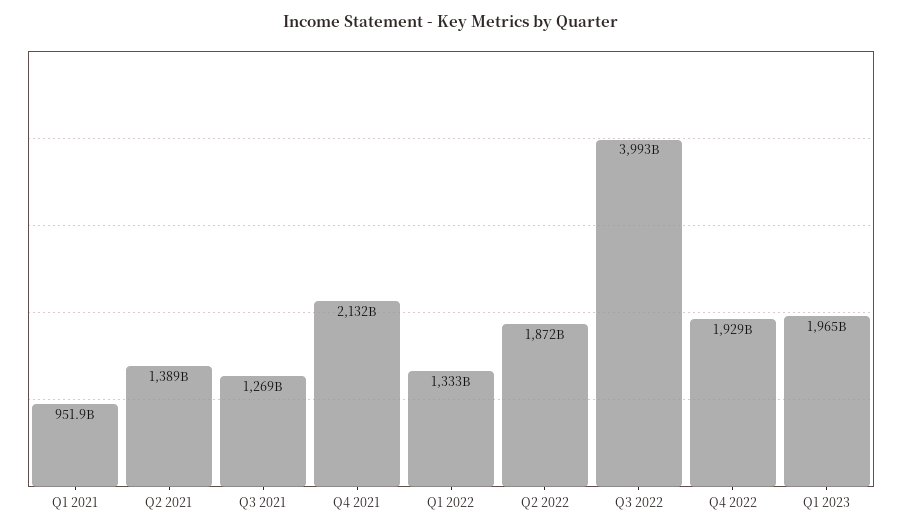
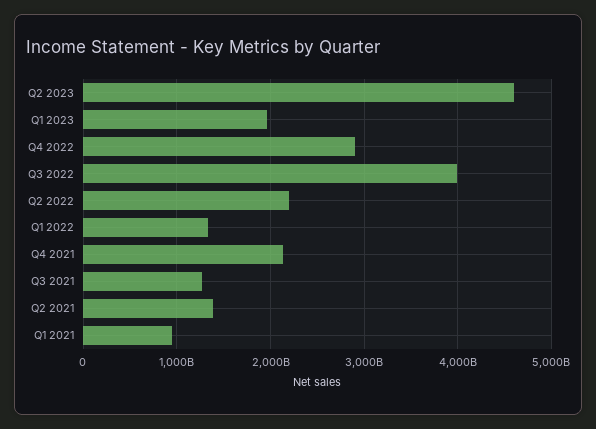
Q2 2022: 1872000000000 -> 2200000000000
Q4 2022: 1929000000000 -> 2900000000000
Q2 2023: none -> 4600000000000

